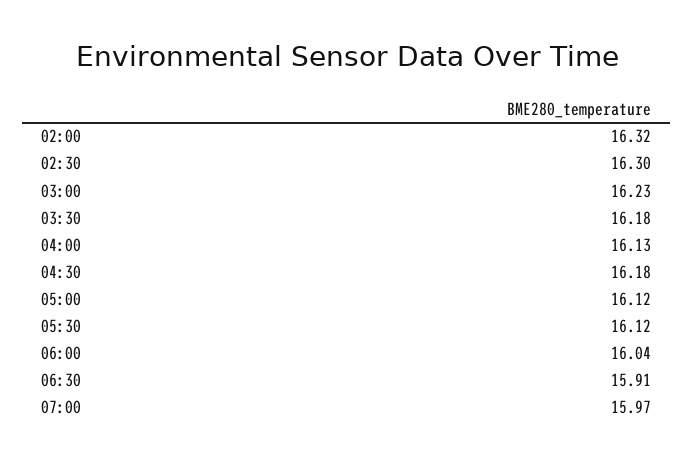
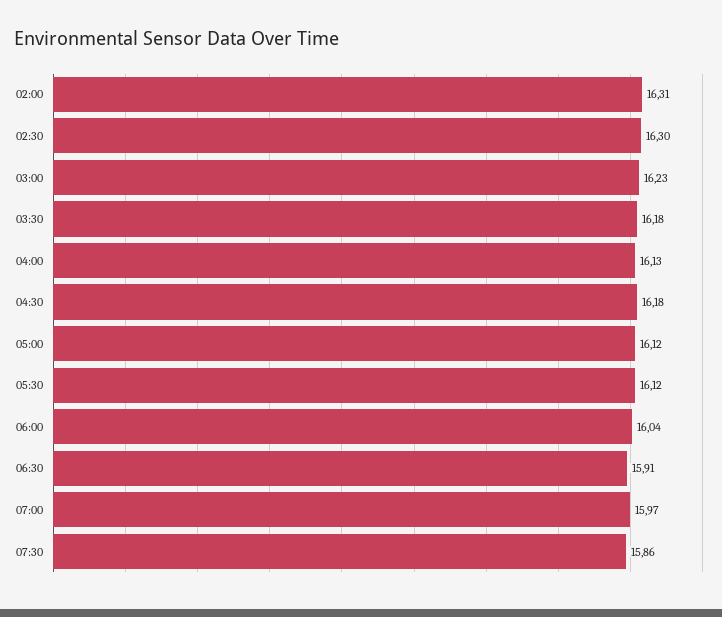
02:00: 16.32 -> 16.31
07:30: none -> 15.86

